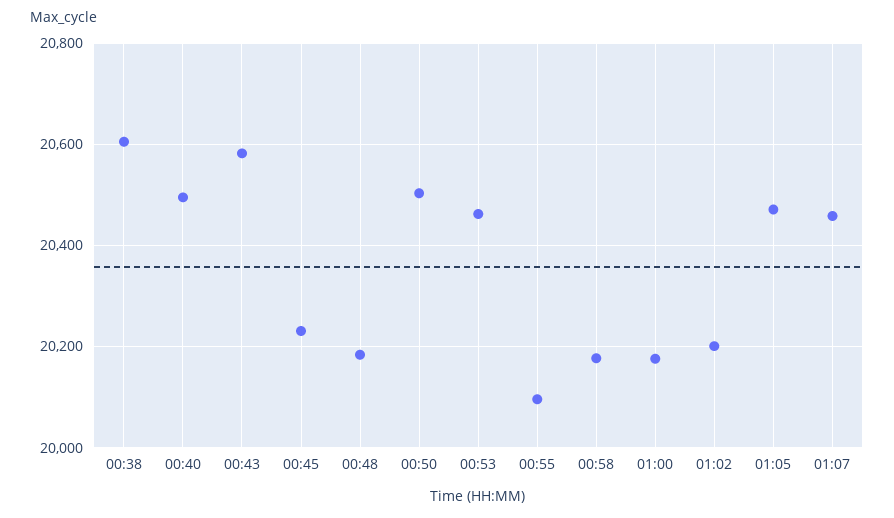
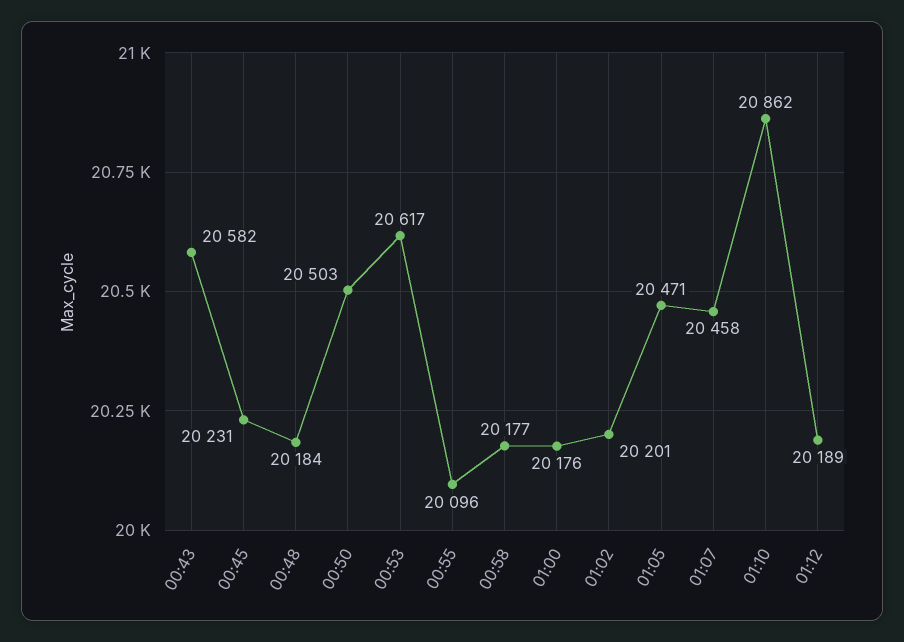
00:38: 20600 -> none
00:40: 20500 -> none
00:53: 20460 -> 20617
01:10: none -> 20862
01:12: none -> 20189

